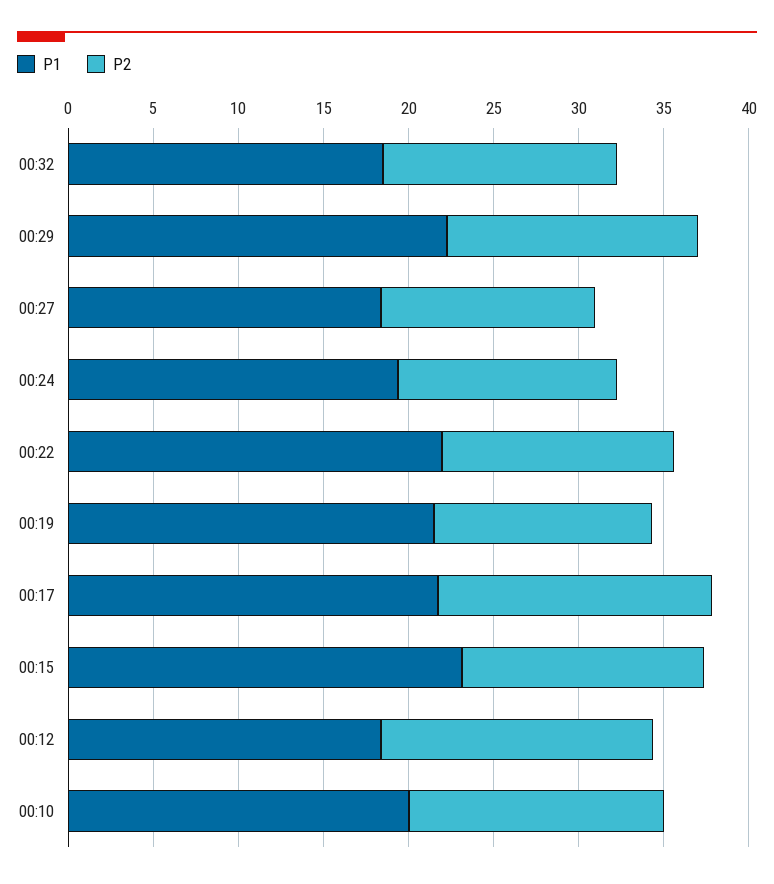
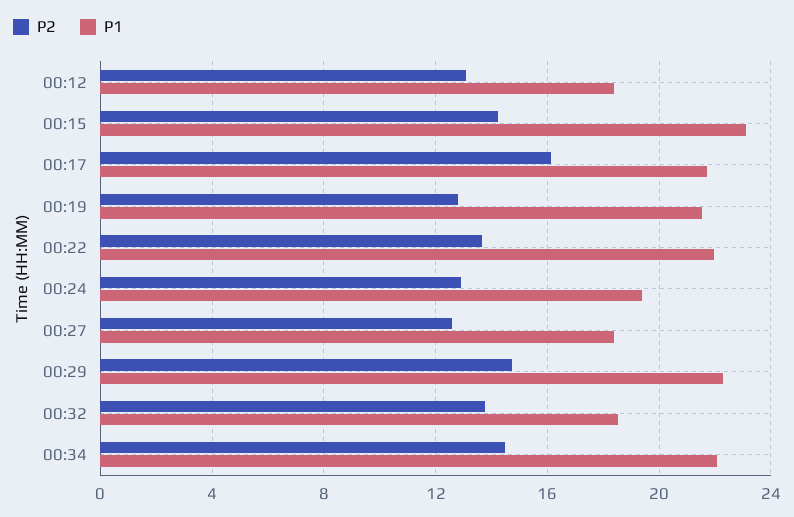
P2, 00:12: 16 -> 13
P1, 00:10: 20 -> none
P2, 00:10: 15 -> none
P2, 00:34: none -> 14.5
P1, 00:34: none -> 22

